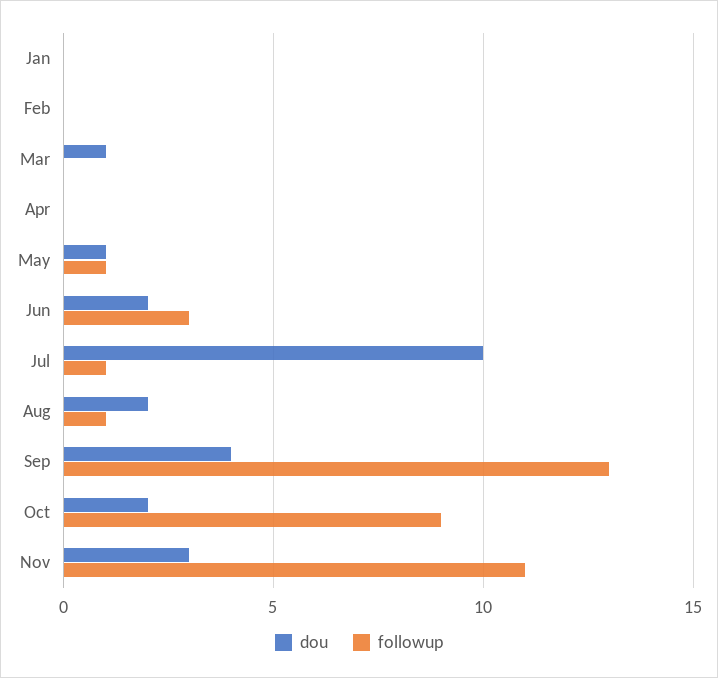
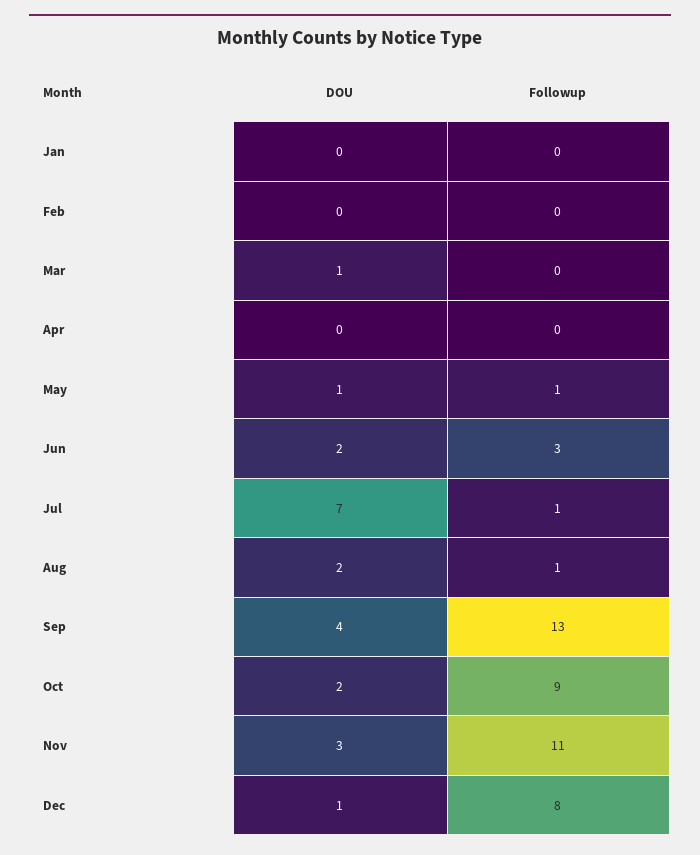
dou, Jul: 10 -> 7
dou, Dec: none -> 1
followup, Dec: none -> 8

